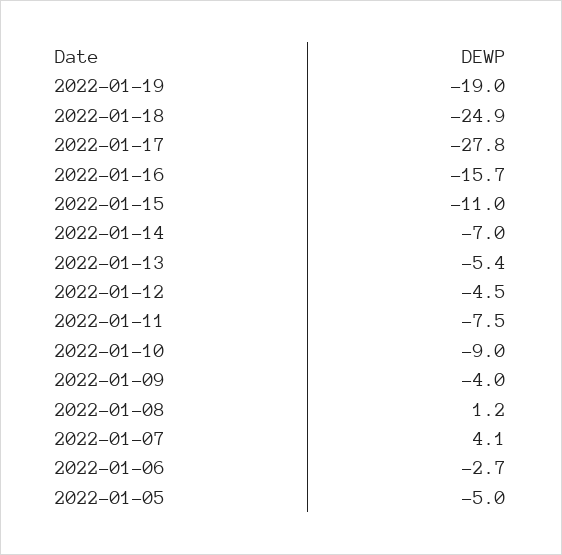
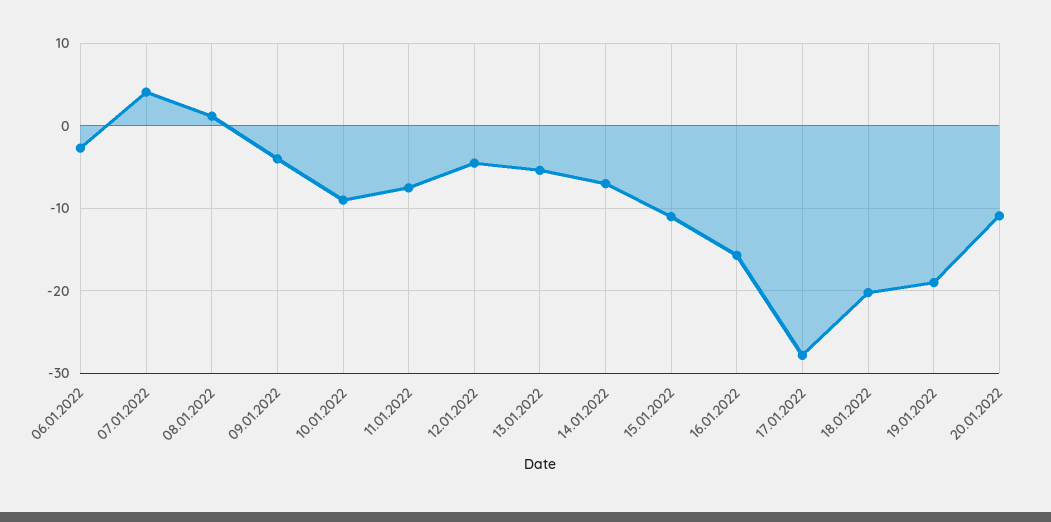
2022-01-18: -24.9 -> -20
2022-01-05: -5 -> none
20.01.2022: none -> -11

